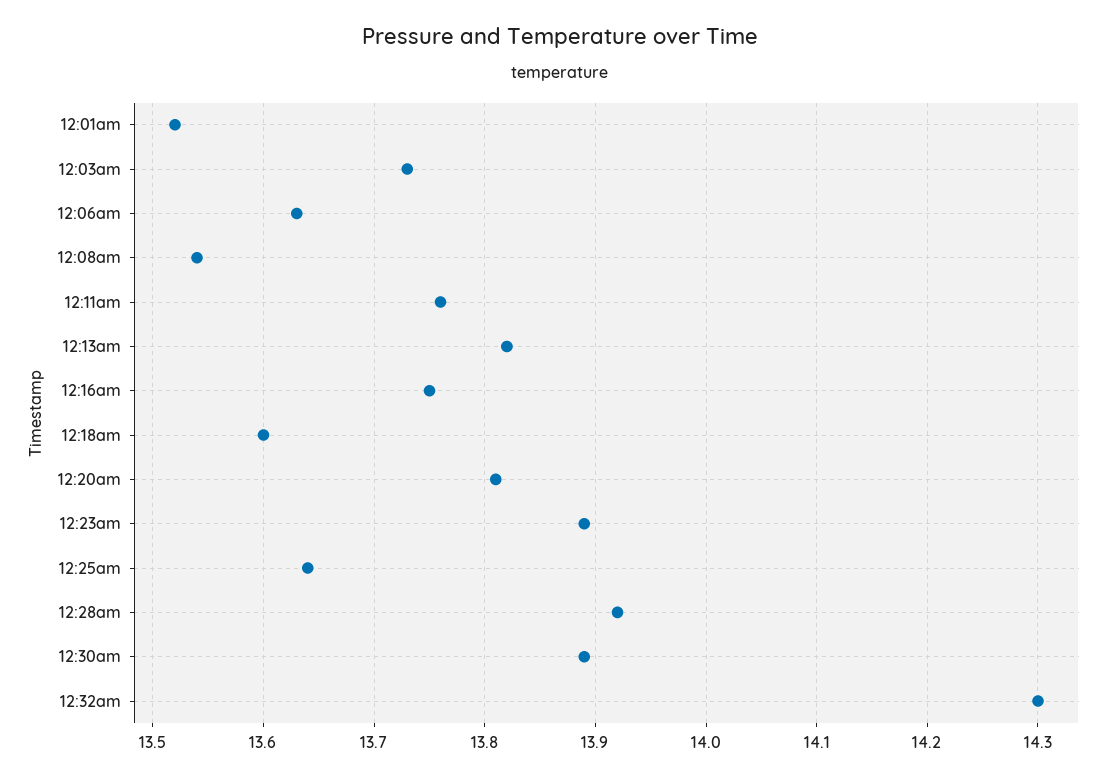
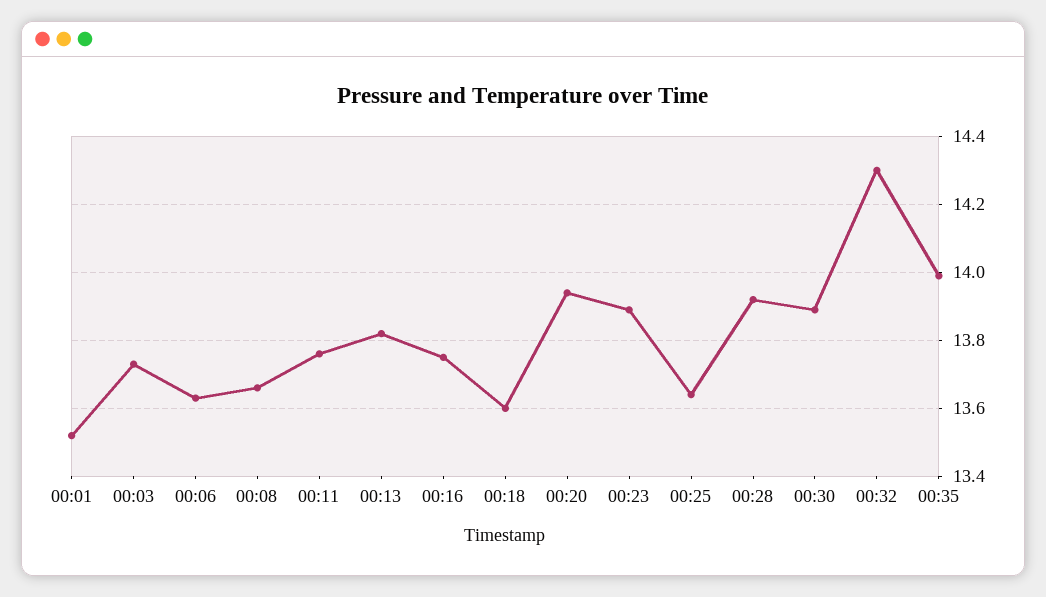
12:08am: 13.54 -> 13.65
12:20am: 13.81 -> 13.95
00:35: none -> 14

